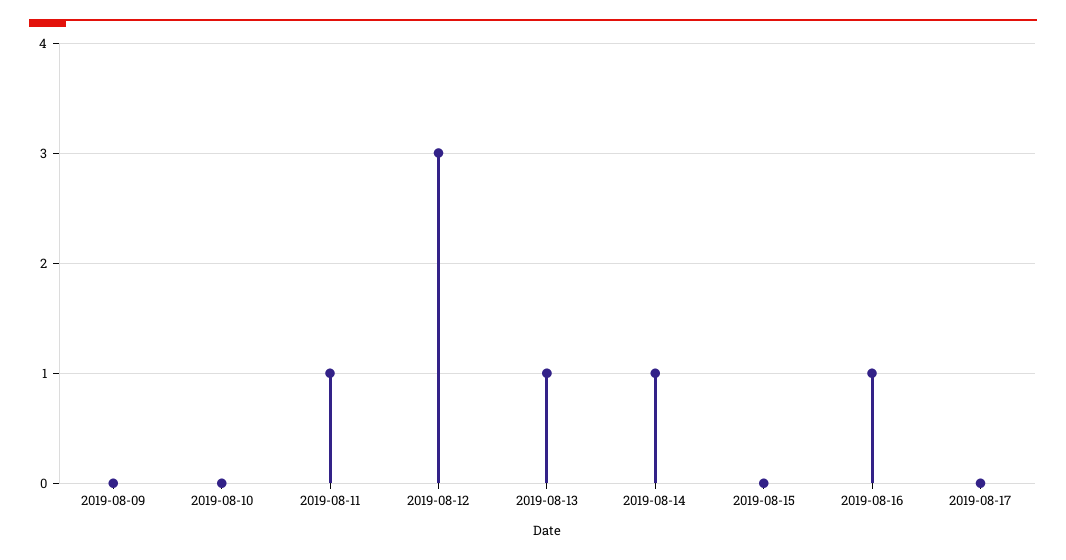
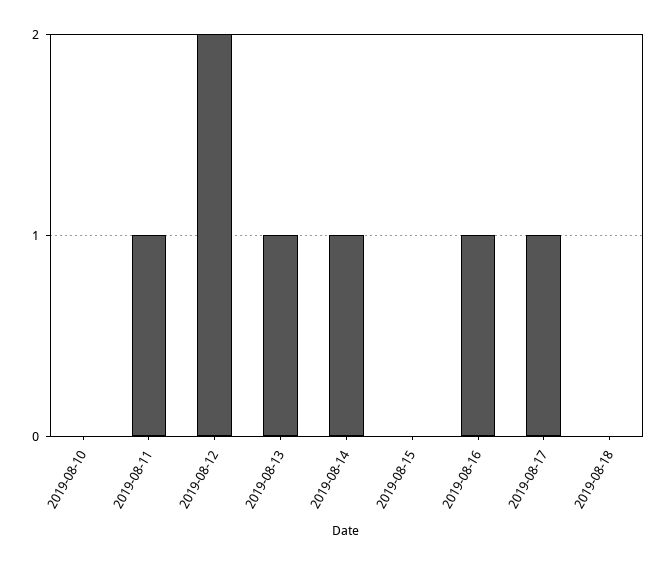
2019-08-09: 0 -> none
2019-08-12: 3 -> 2
2019-08-17: 0 -> 1
2019-08-18: none -> 0

